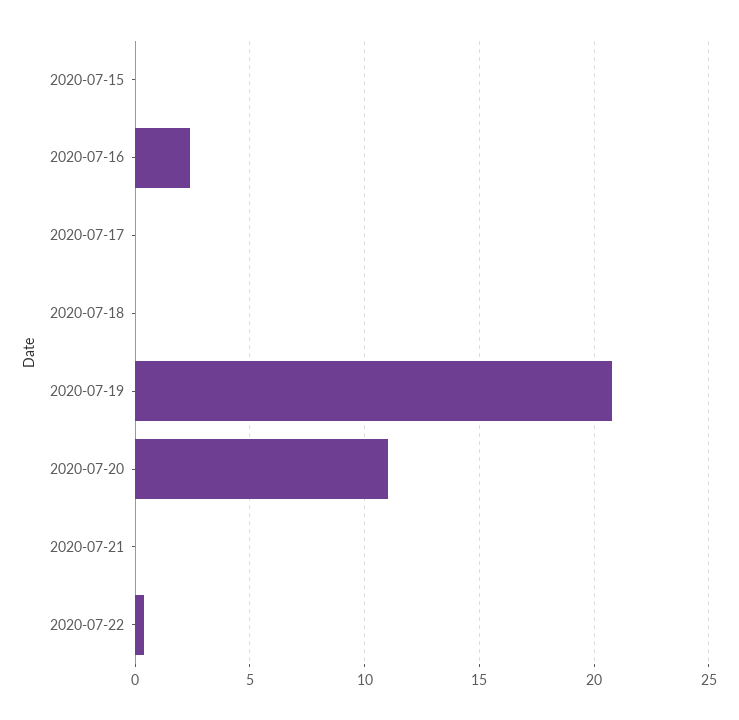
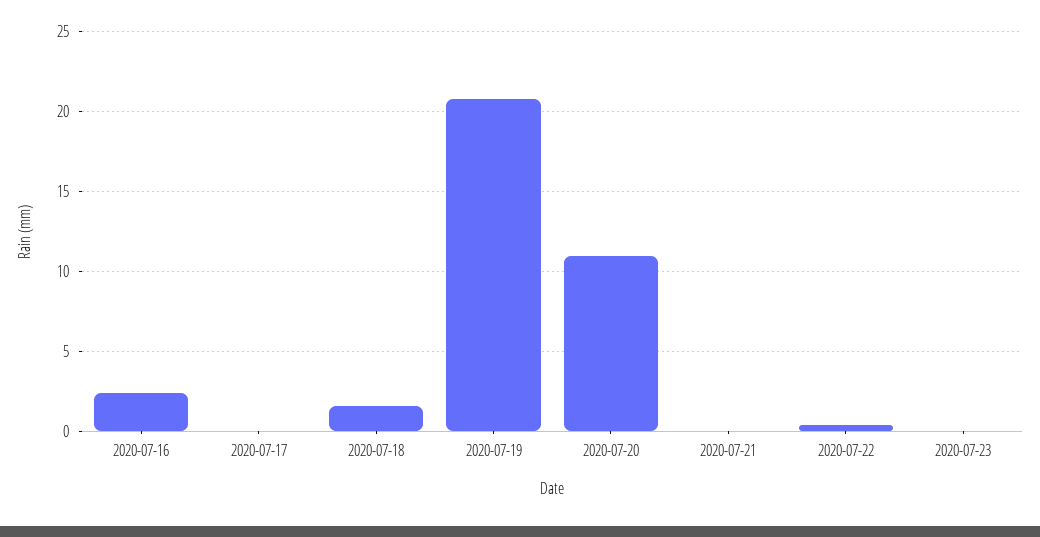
2020-07-15: 0 -> none
2020-07-18: 0 -> 1.5
2020-07-23: none -> 0

